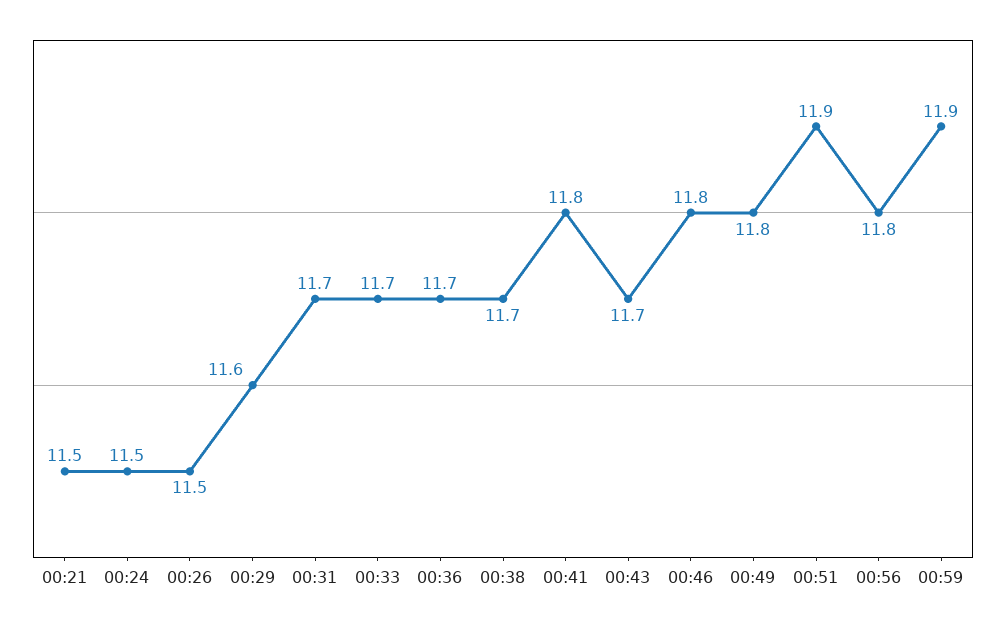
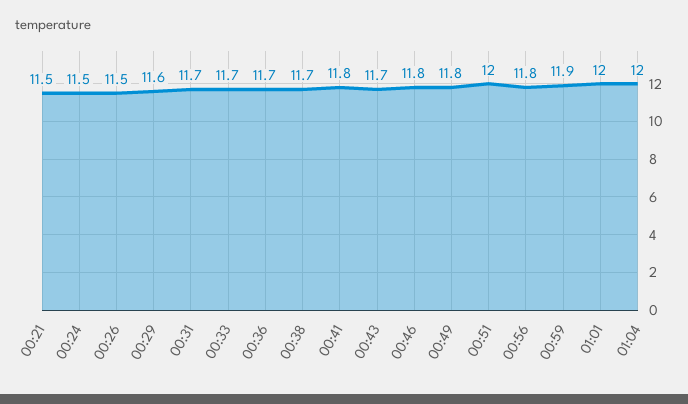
00:51: 11.9 -> 12
01:01: none -> 12
01:04: none -> 12

